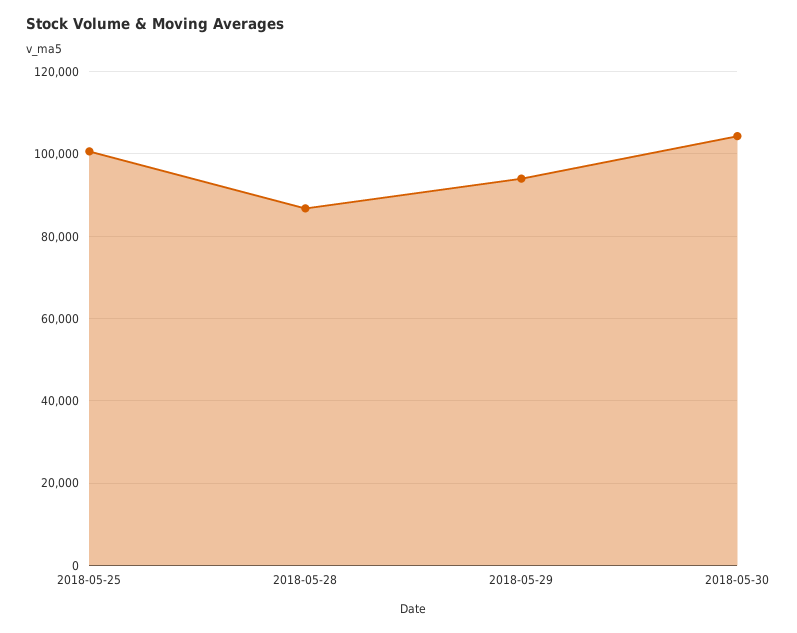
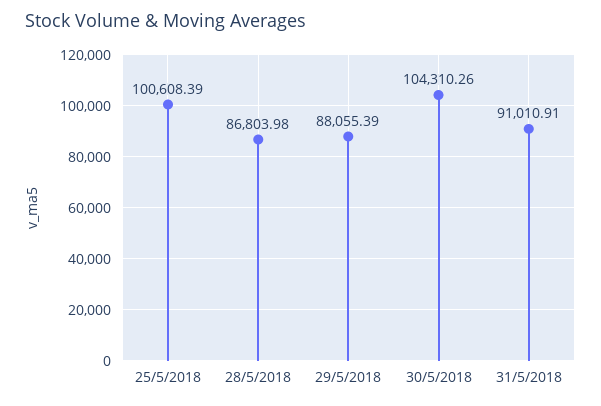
2018-05-29: 94000 -> 88055.39
31/5/2018: none -> 91010.91

